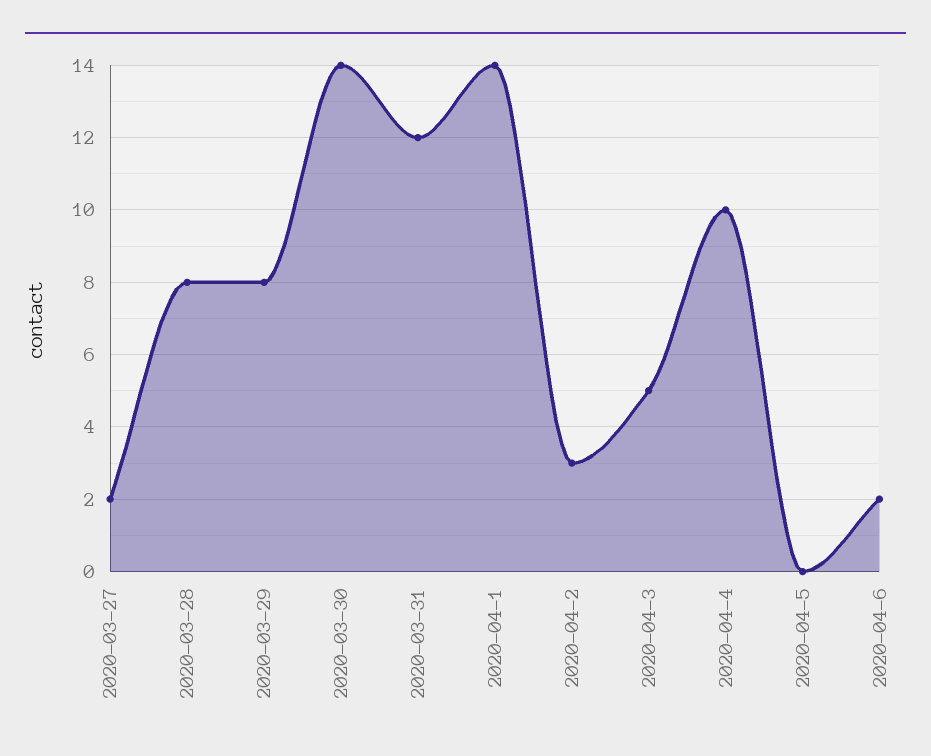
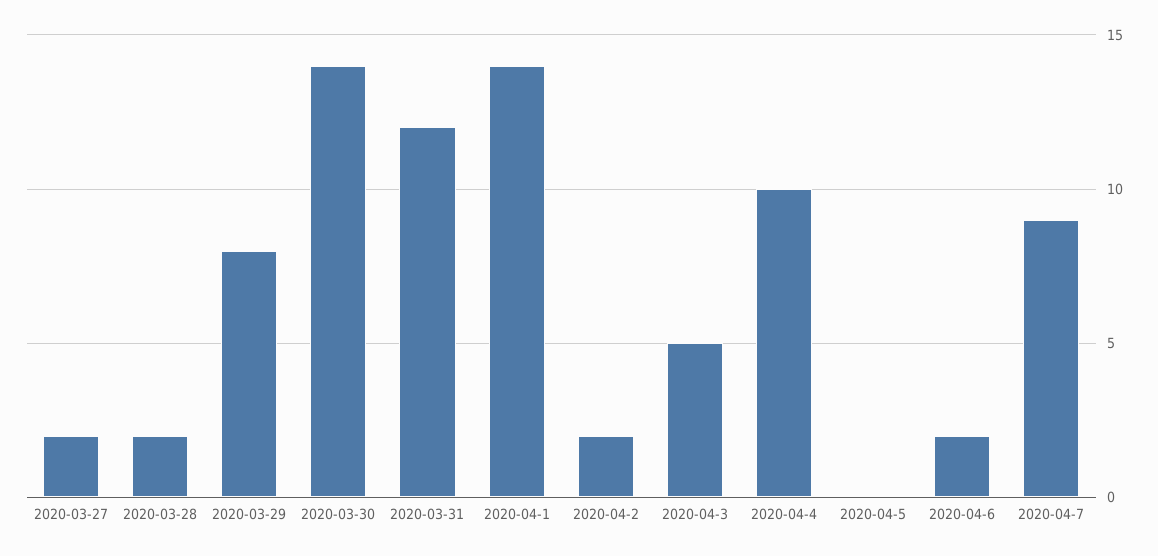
2020-03-28: 8 -> 2
2020-04-2: 3 -> 2
2020-04-7: none -> 9

